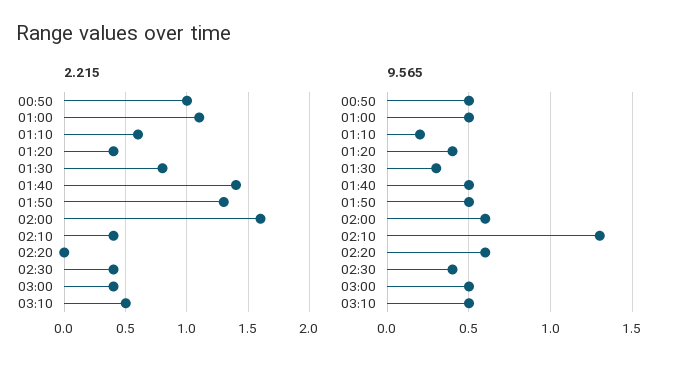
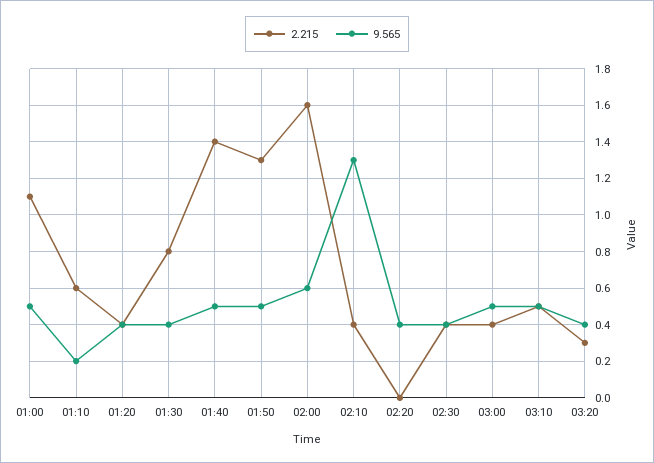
2.215, 00:50: 1 -> none
9.565, 00:50: 0.5 -> none
9.565, 01:30: 0.3 -> 0.4
9.565, 02:20: 0.6 -> 0.4
2.215, 03:20: none -> 0.3
9.565, 03:20: none -> 0.4

